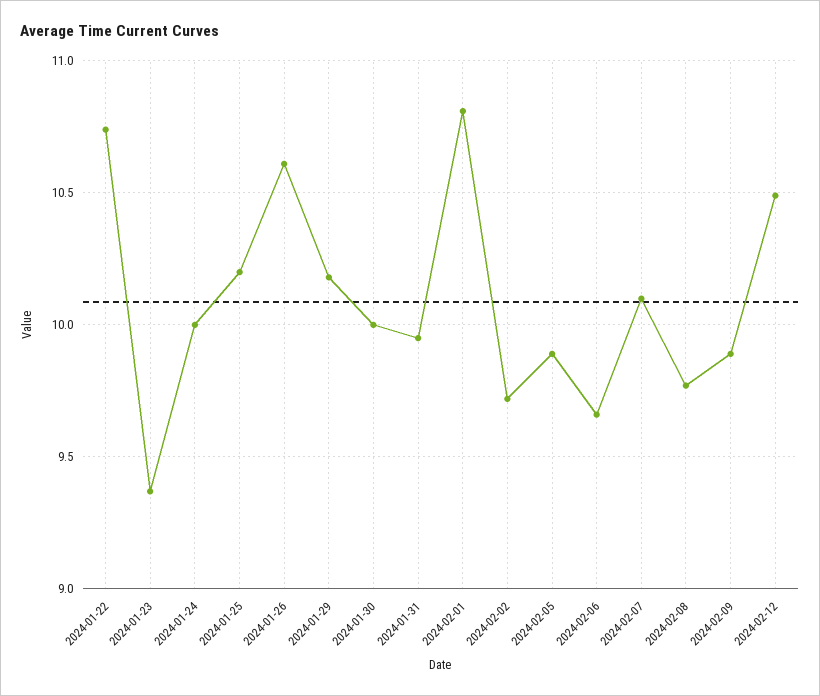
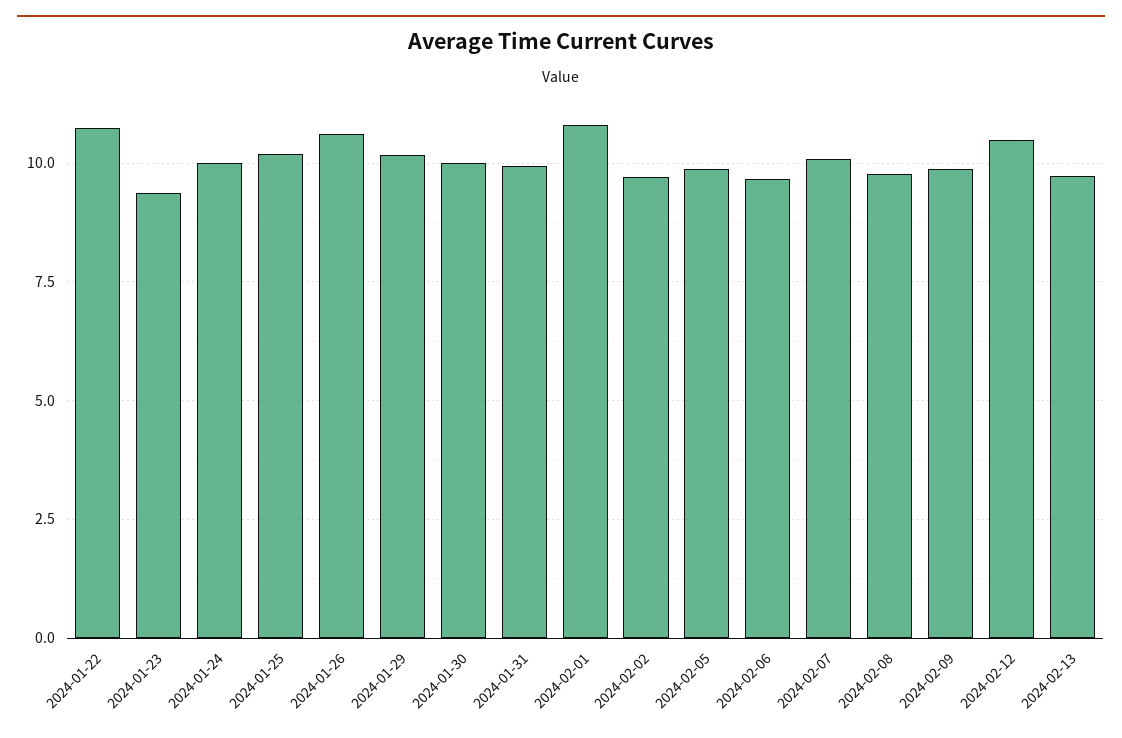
2024-02-13: none -> 9.75

